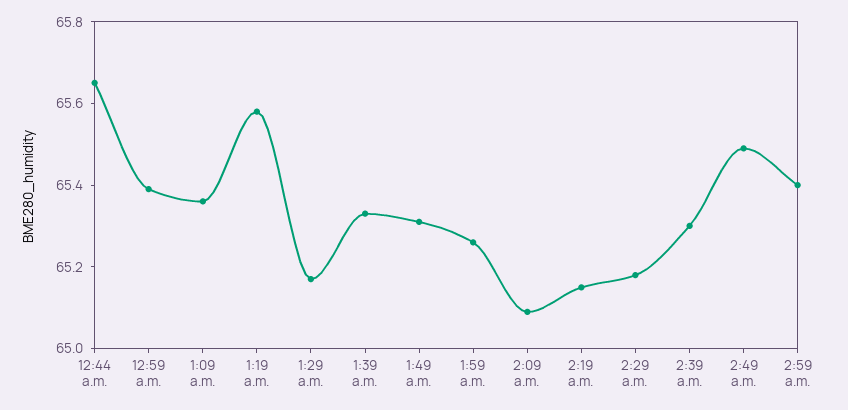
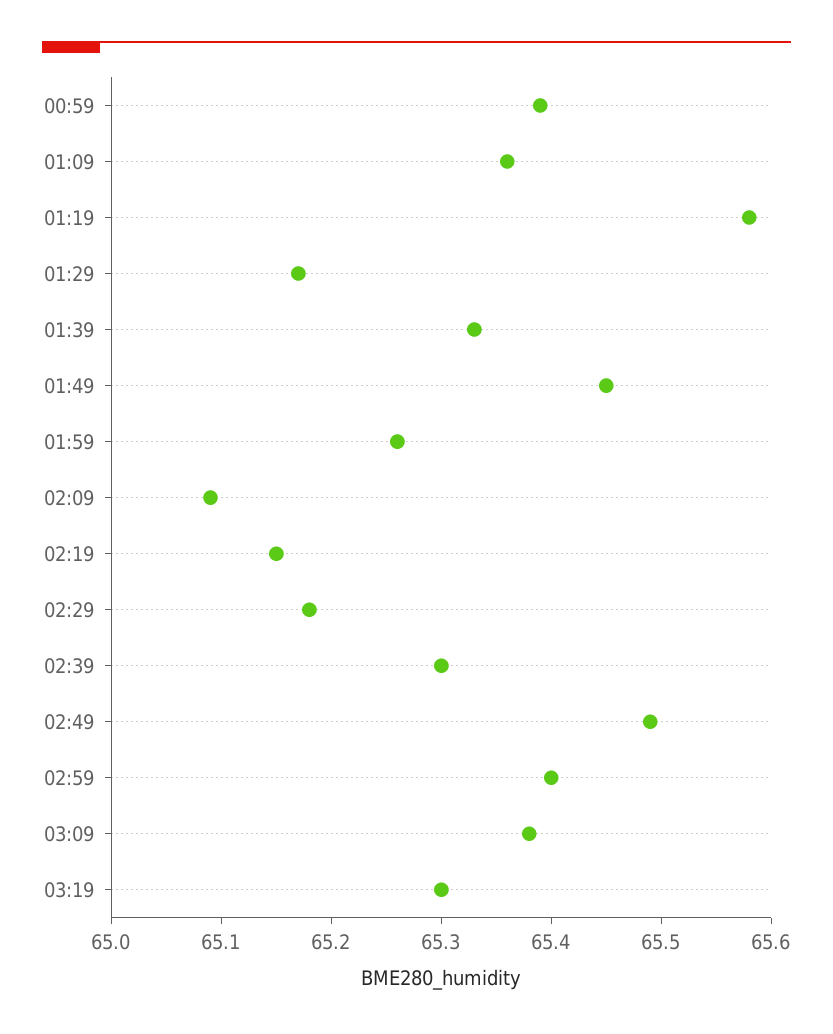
12:44 a.m.: 65.65 -> none
1:49 a.m.: 65.3 -> 65.45
03:09: none -> 65.38
03:19: none -> 65.3

